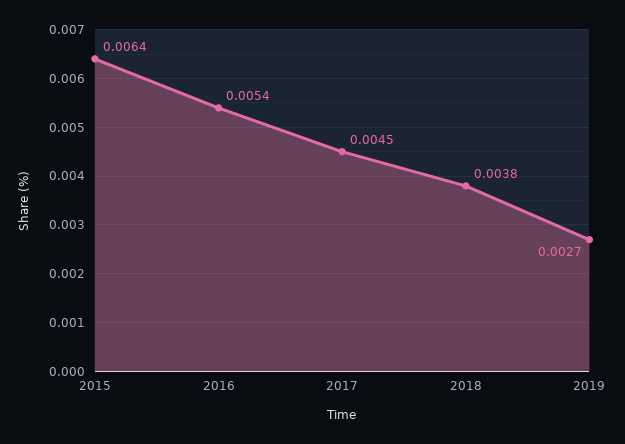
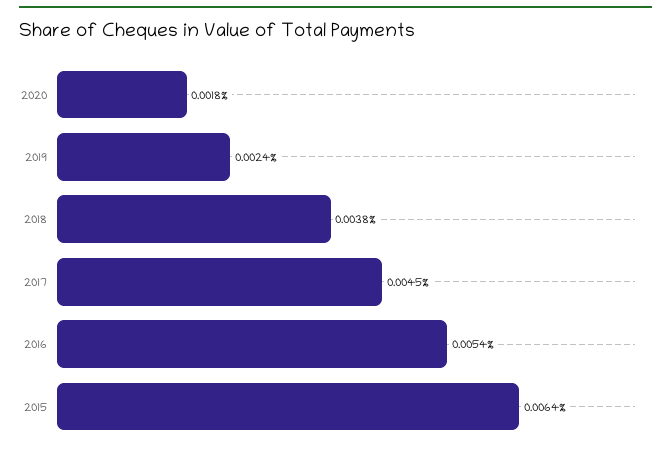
2019: 0.0027 -> 0.0024
2020: none -> 0.0018

